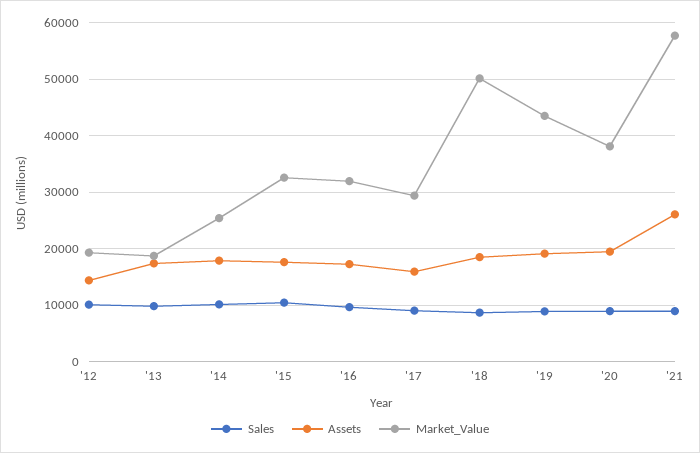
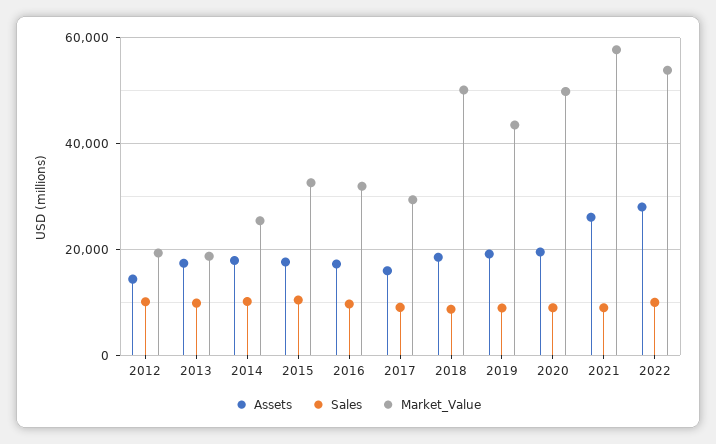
Market_Value, '20: 38000 -> 50000
Assets, 2022: none -> 28000
Sales, 2022: none -> 10000
Market_Value, 2022: none -> 54000

